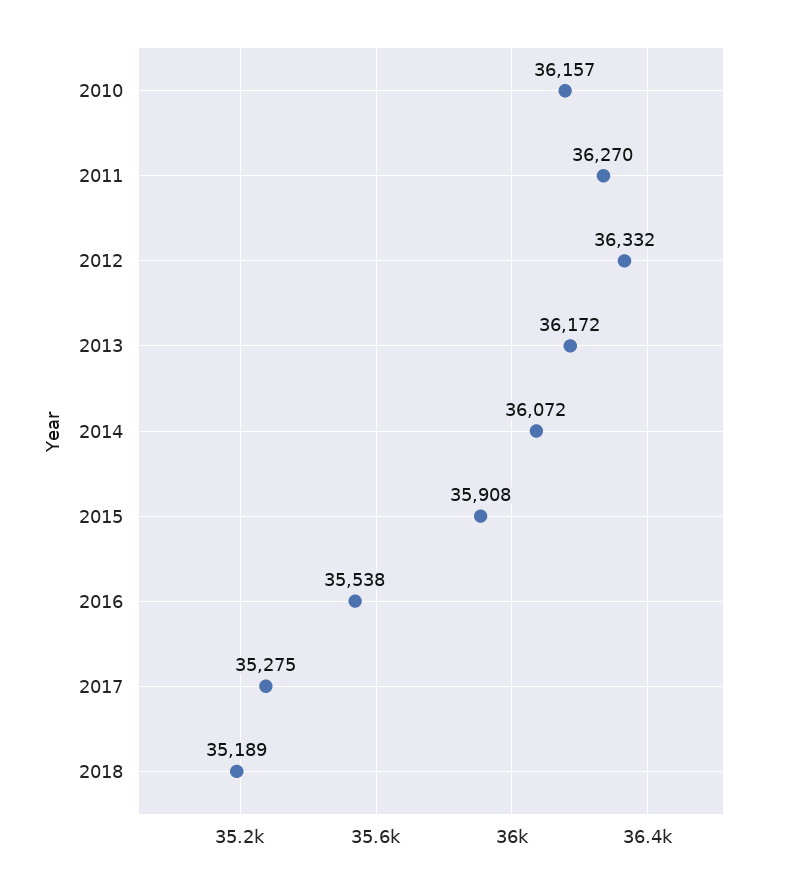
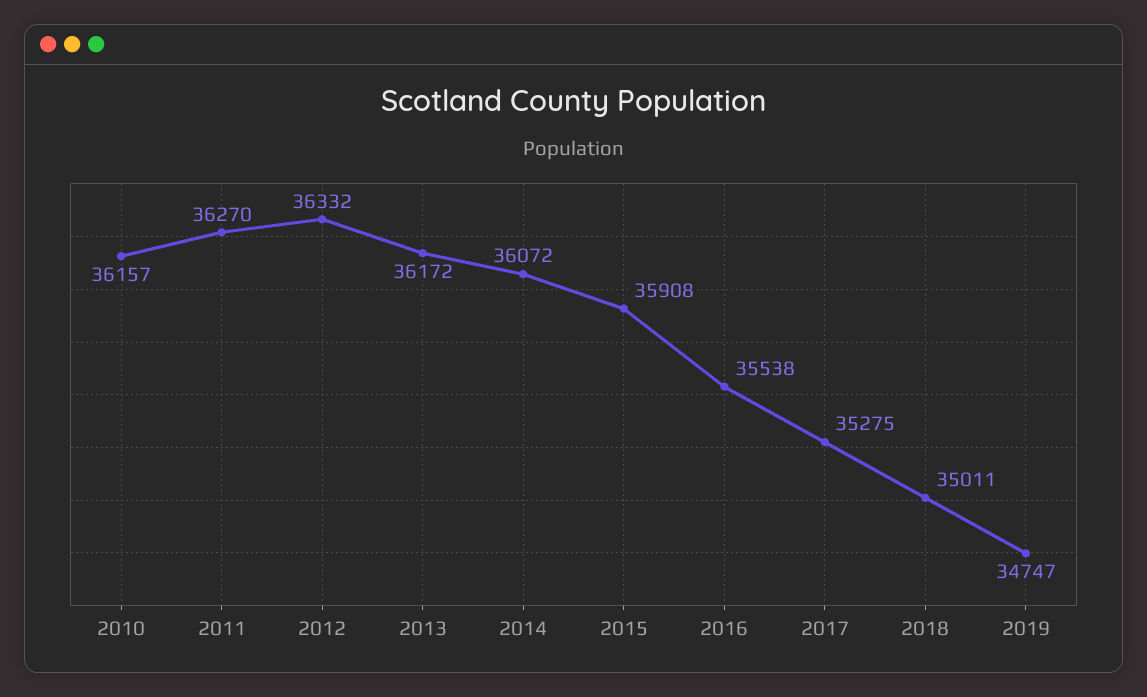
2018: 35189 -> 35011
2019: none -> 34747

